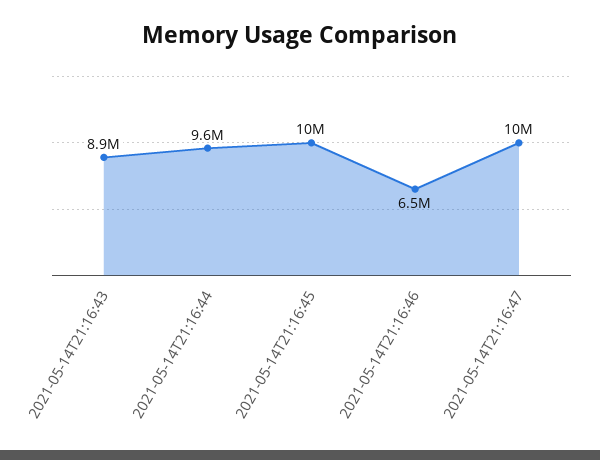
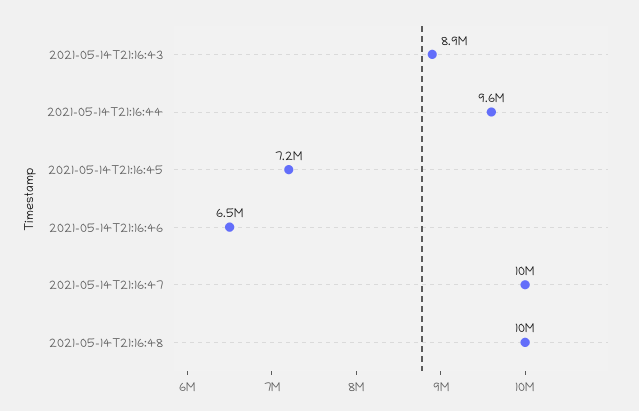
2021-05-14T21:16:45: 10000000 -> 7200000
2021-05-14T21:16:48: none -> 10000000

